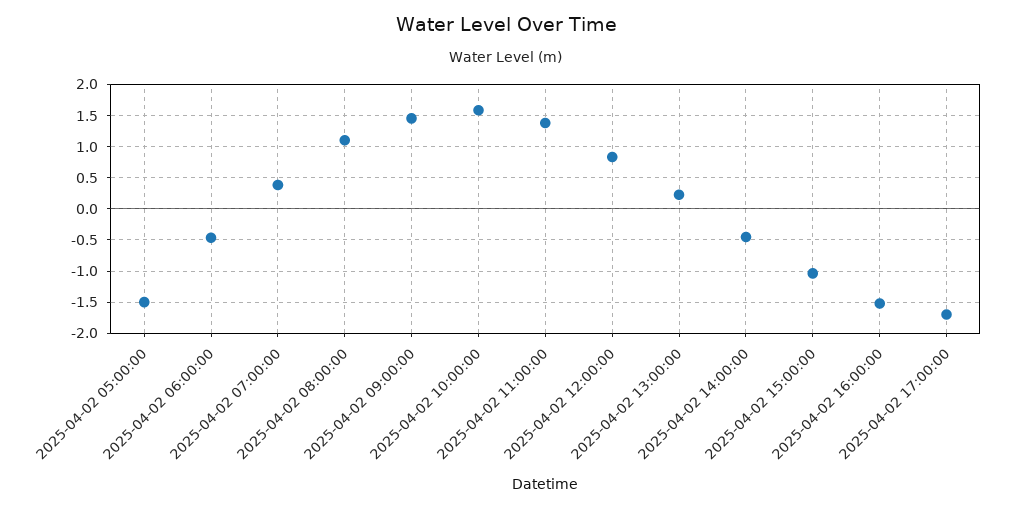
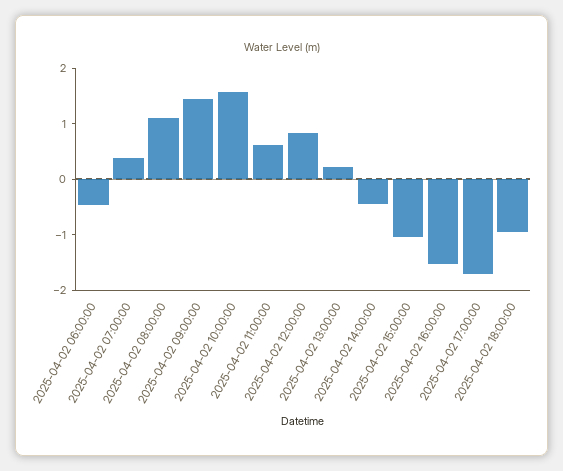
2025-04-02 05:00:00: -1.5 -> none
2025-04-02 11:00:00: 1.4 -> 0.6
2025-04-02 18:00:00: none -> -1

